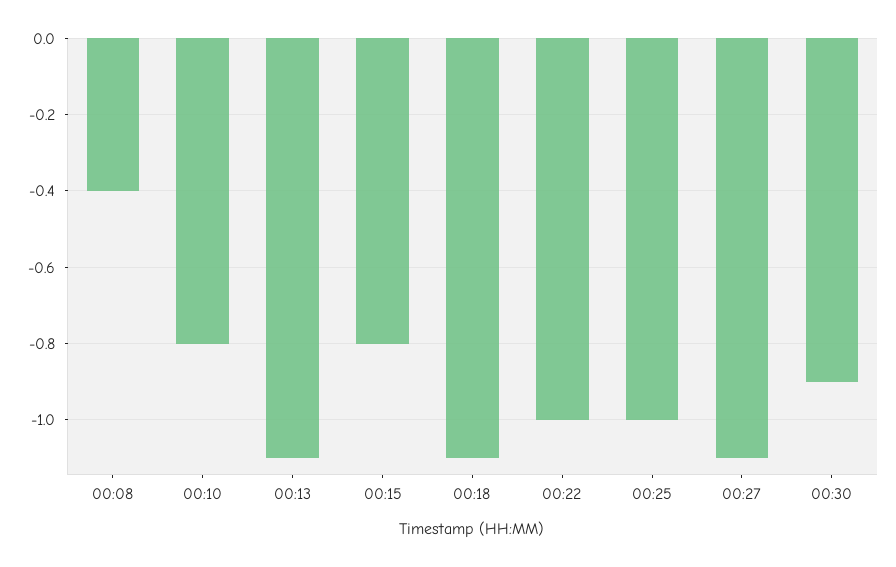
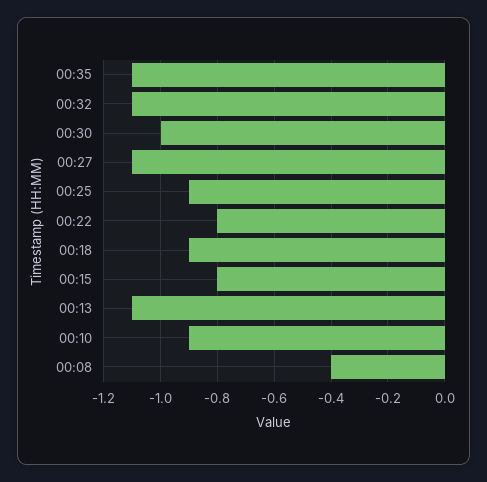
00:10: -0.8 -> -0.9
00:18: -1.1 -> -0.9
00:22: -1 -> -0.8
00:25: -1 -> -0.9
00:30: -0.9 -> -1
00:35: none -> -1.1
00:32: none -> -1.1

